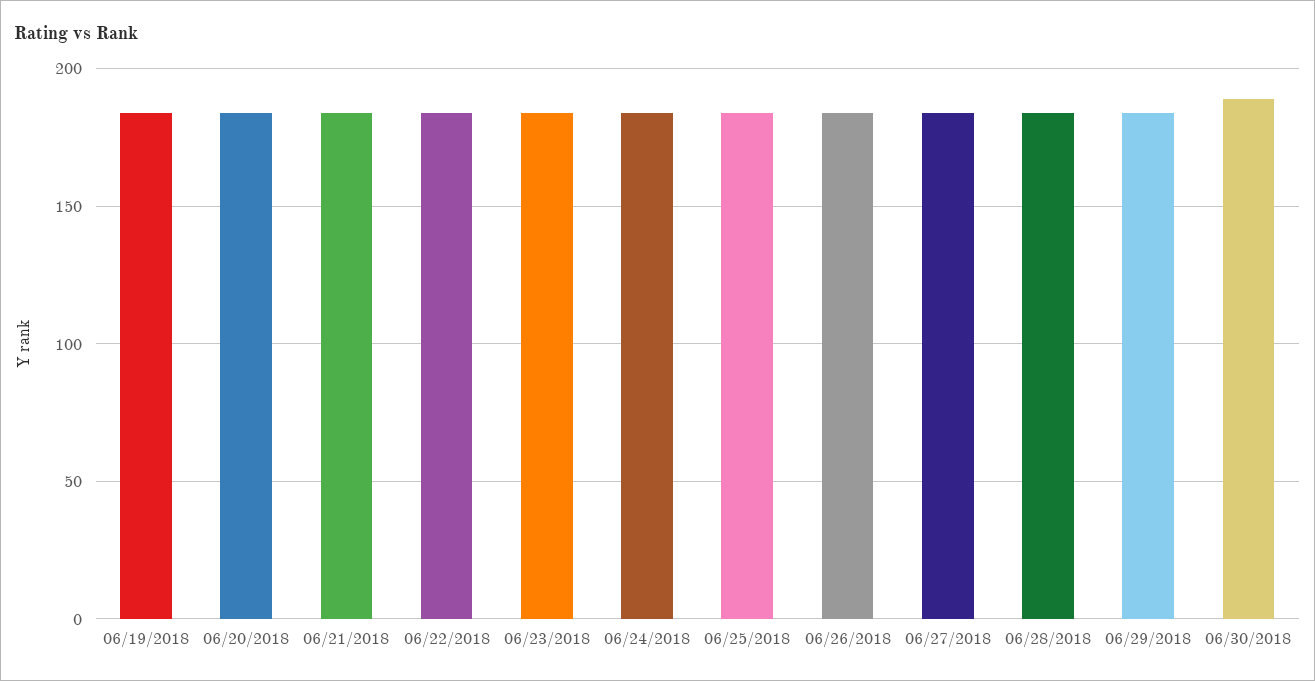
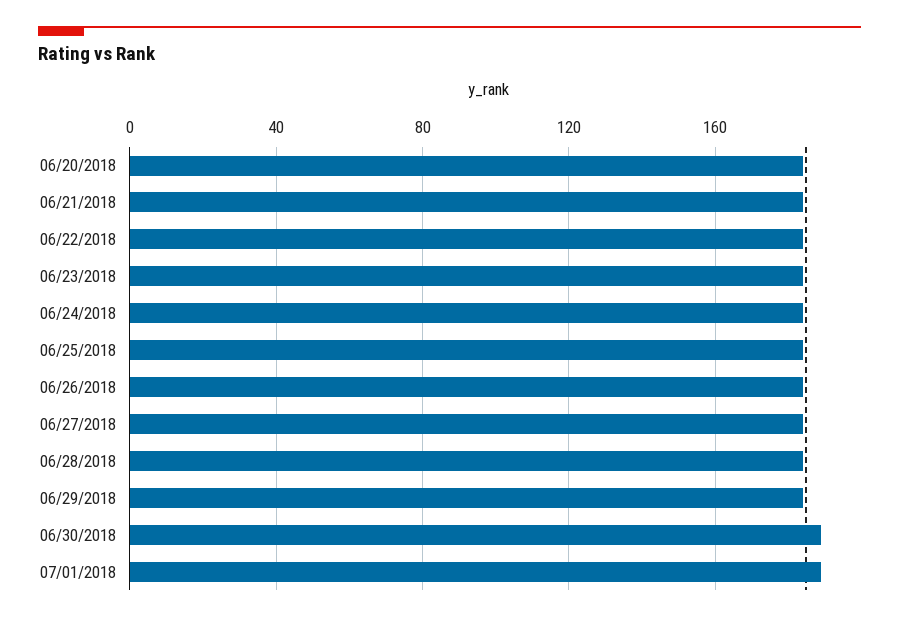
06/19/2018: 185 -> none
07/01/2018: none -> 190

